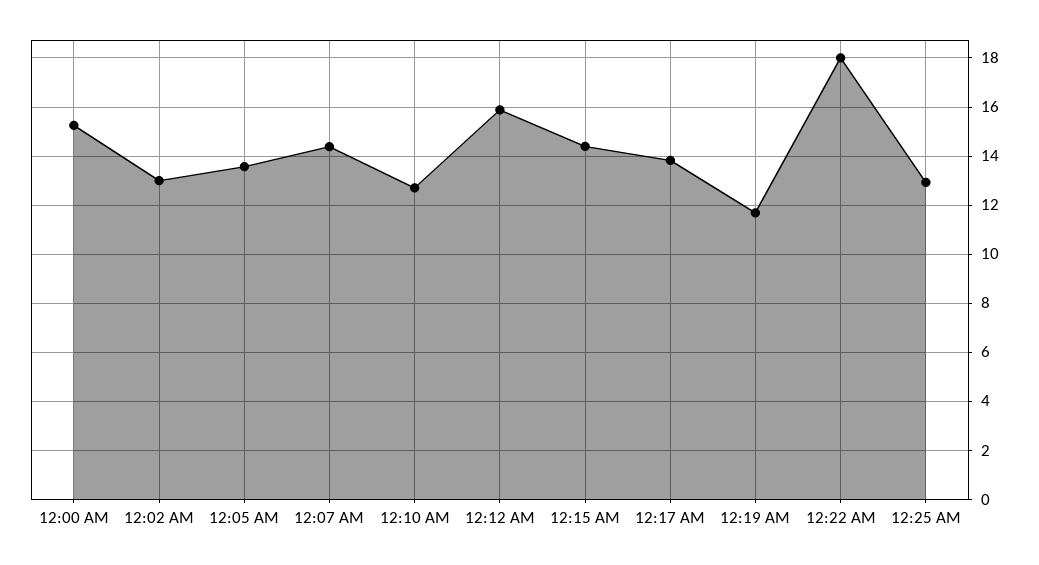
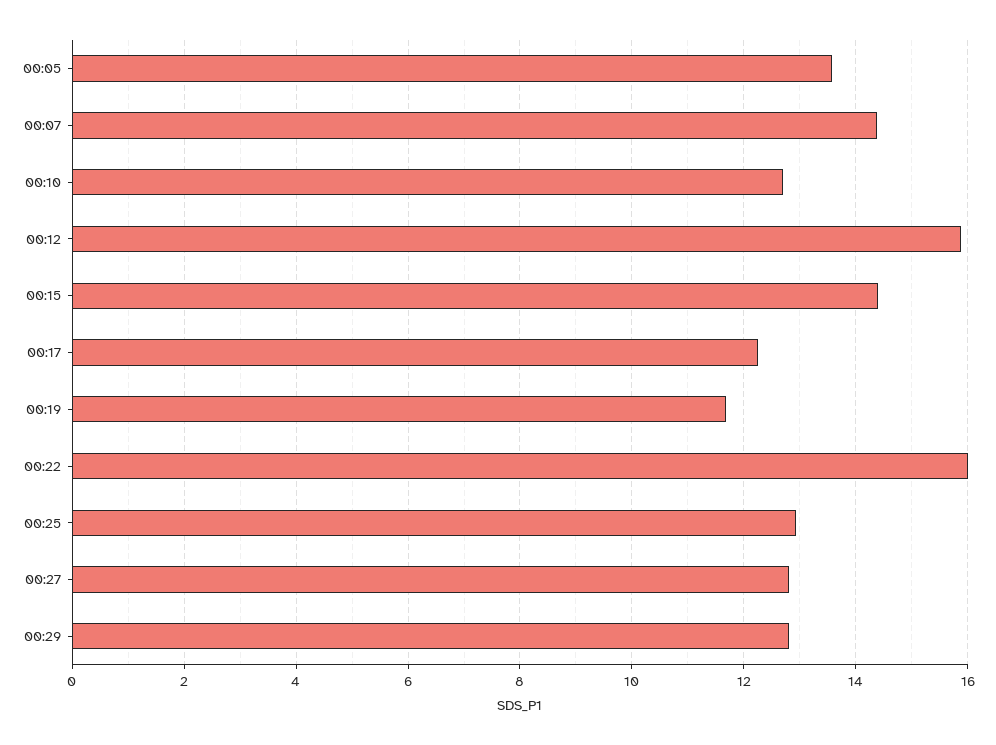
12:00 AM: 15.25 -> none
12:02 AM: 13 -> none
12:17 AM: 13.75 -> 12.2
12:22 AM: 18 -> 16
00:27: none -> 12.8
00:29: none -> 12.8

